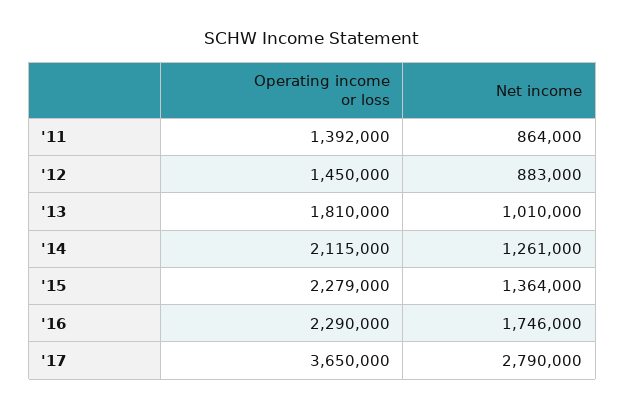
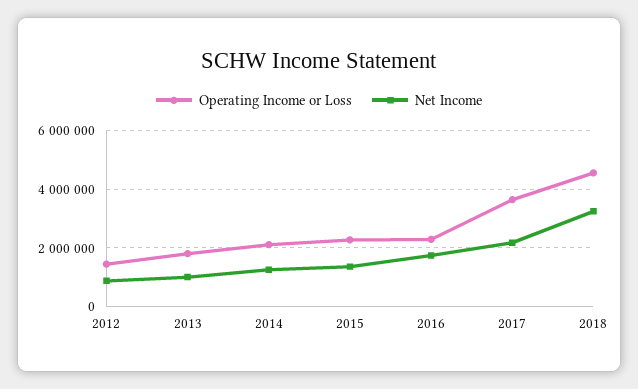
Operating income or loss, '11: 1392000 -> none
Net income, '11: 864000 -> none
Net income, '17: 2790000 -> 2250000
Operating income or loss, 2018: none -> 4500000
Net income, 2018: none -> 3250000

